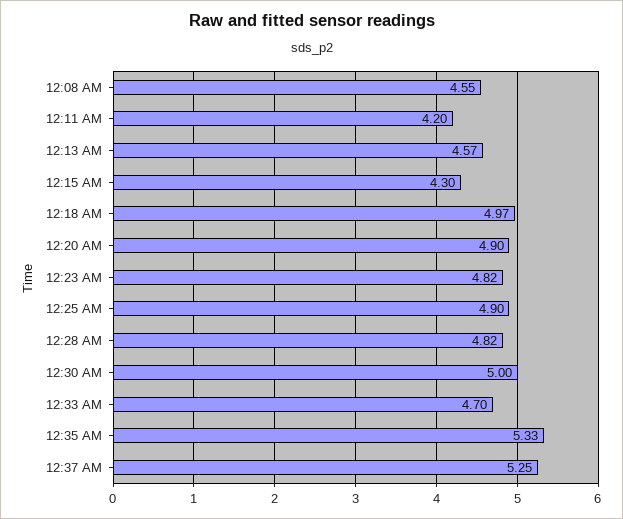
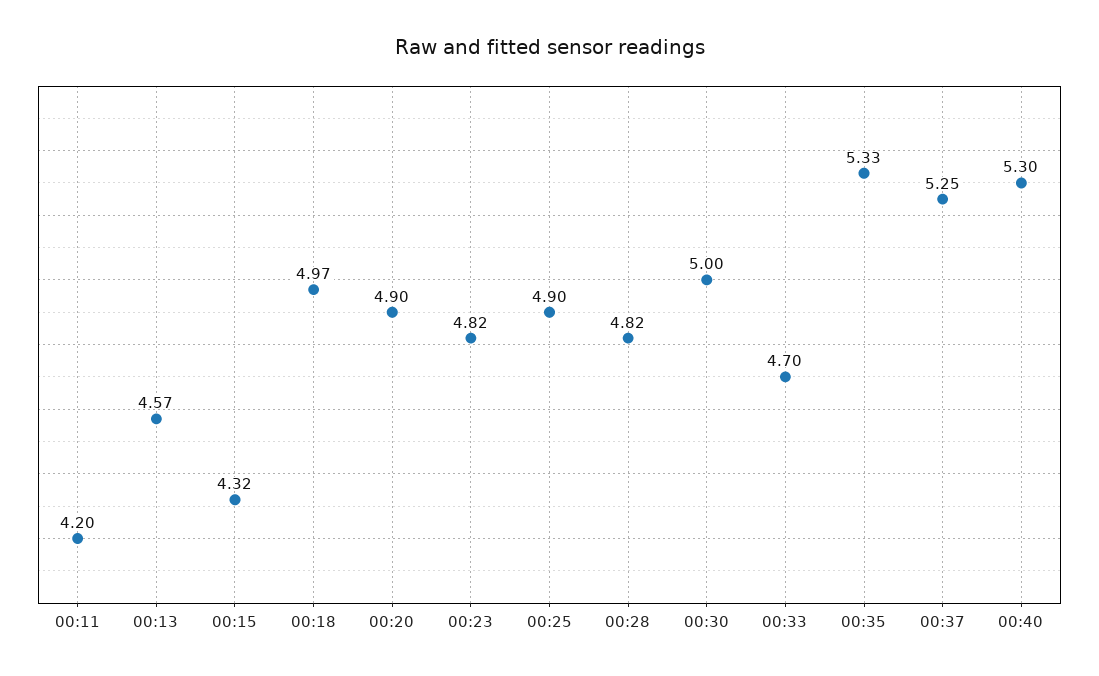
12:08 AM: 4.55 -> none
12:15 AM: 4.3 -> 4.32
00:40: none -> 5.3

